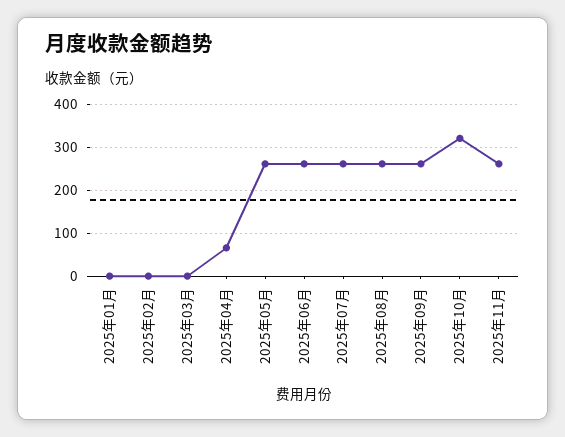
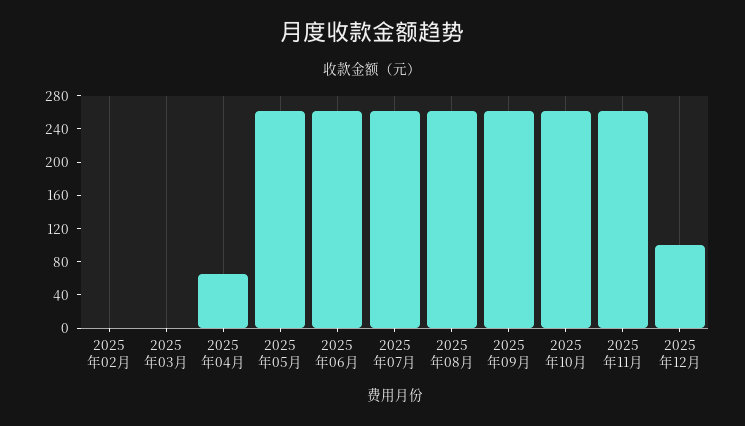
2025年01月: 0 -> none
2025年10月: 320 -> 260
2025年12月: none -> 100

